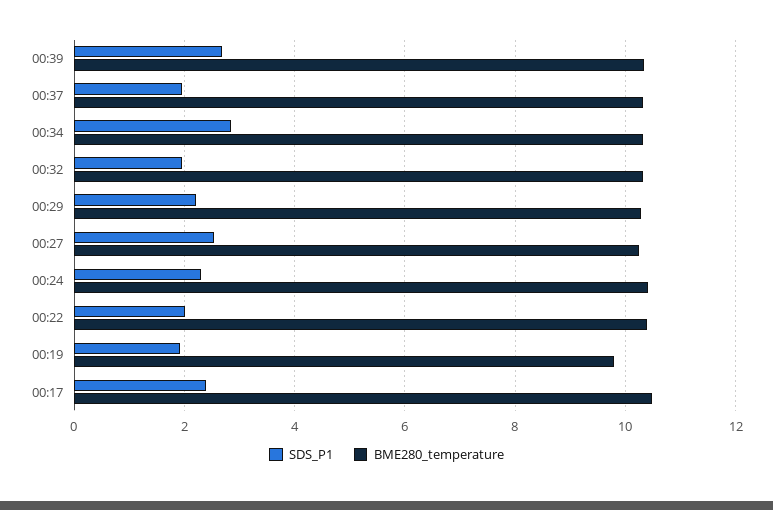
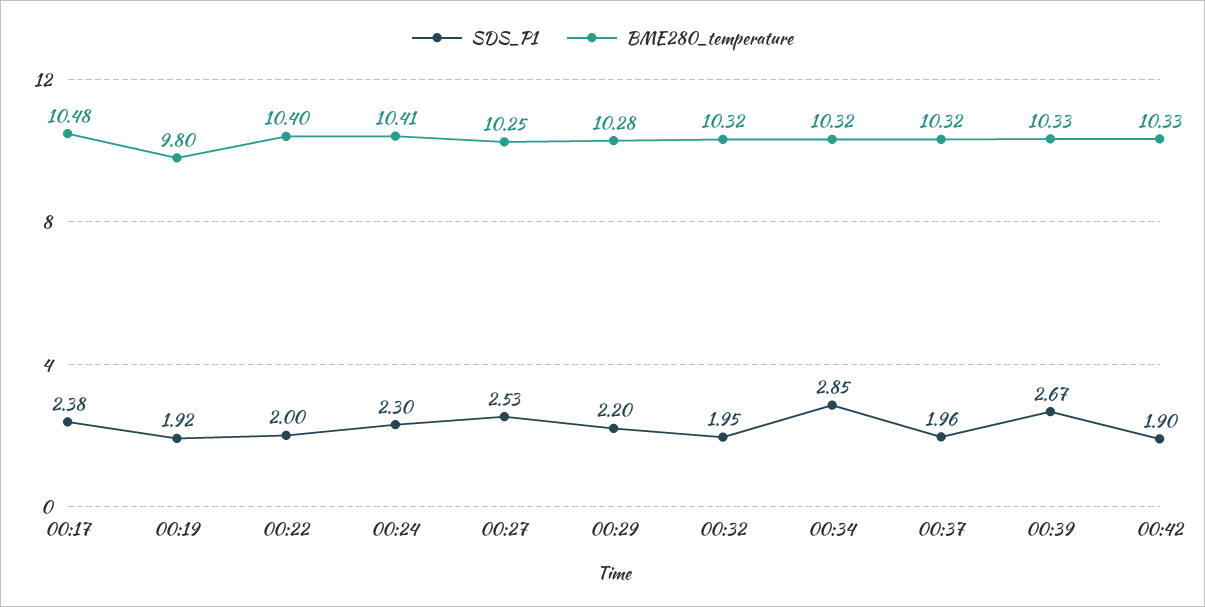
SDS_P1, 00:42: none -> 1.9
BME280_temperature, 00:42: none -> 10.33

